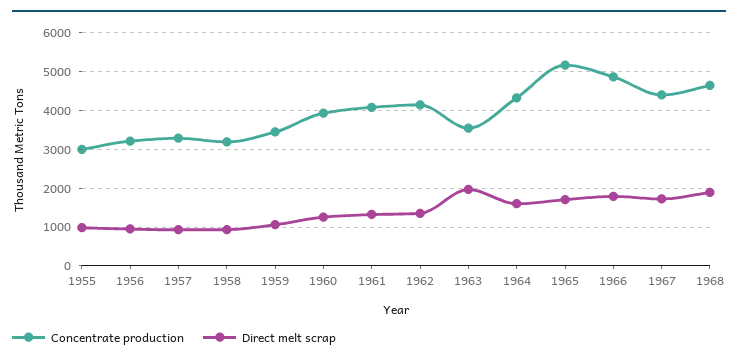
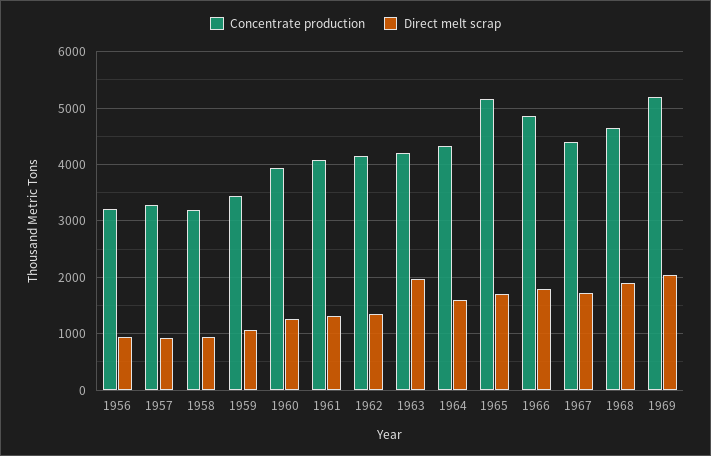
Concentrate production, 1955: 3000 -> none
Direct melt scrap, 1955: 1000 -> none
Concentrate production, 1963: 3600 -> 4200
Concentrate production, 1969: none -> 5200
Direct melt scrap, 1969: none -> 2000

